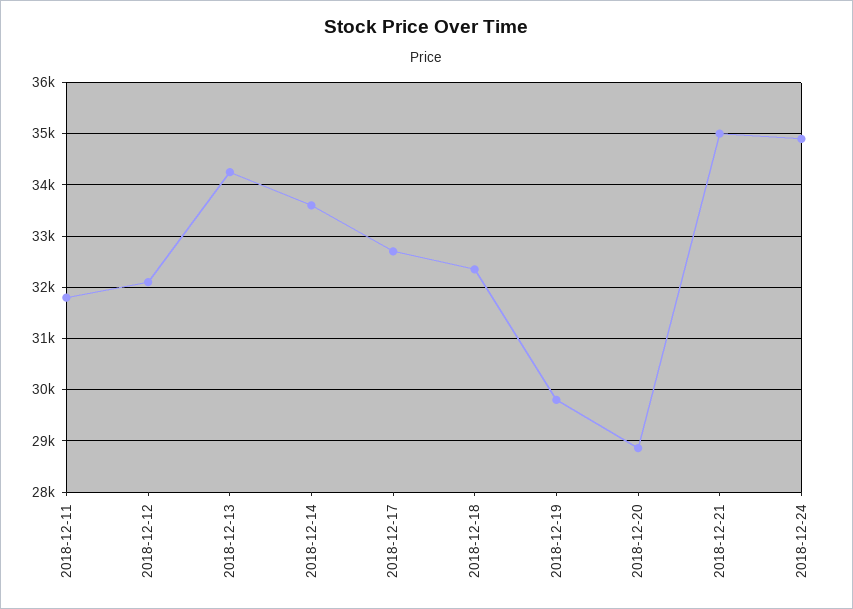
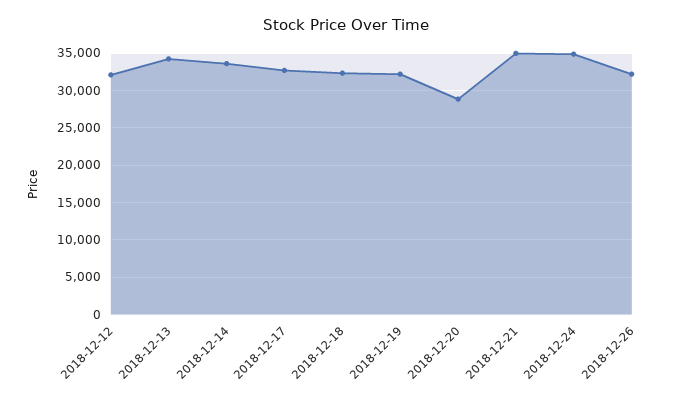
2018-12-11: 31800 -> none
2018-12-19: 29800 -> 32000
2018-12-26: none -> 32000

